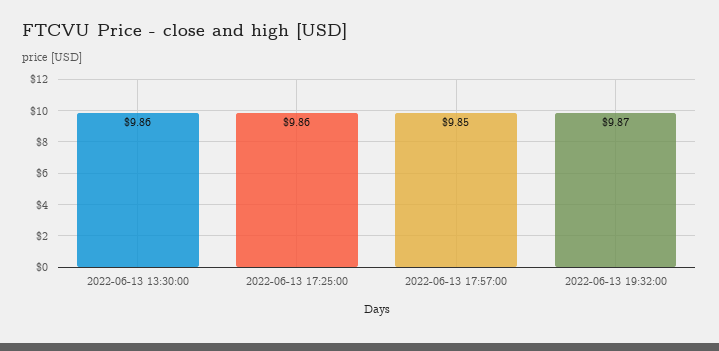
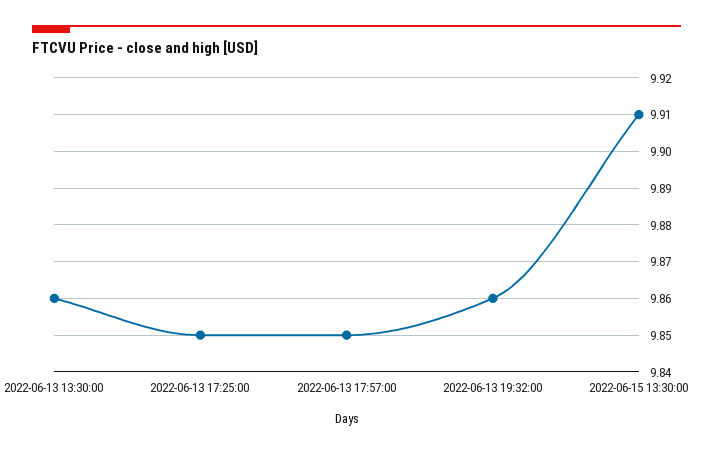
2022-06-13 17:25:00: 9.86 -> 9.85
2022-06-13 19:32:00: 9.87 -> 9.86
2022-06-15 13:30:00: none -> 9.91

